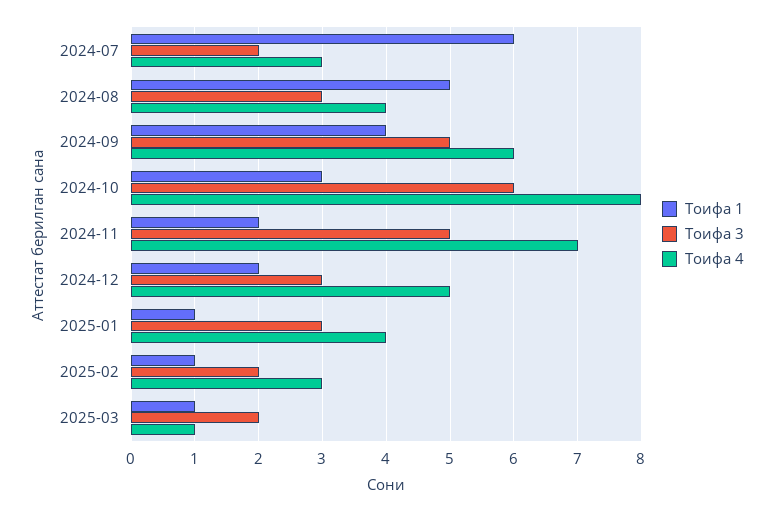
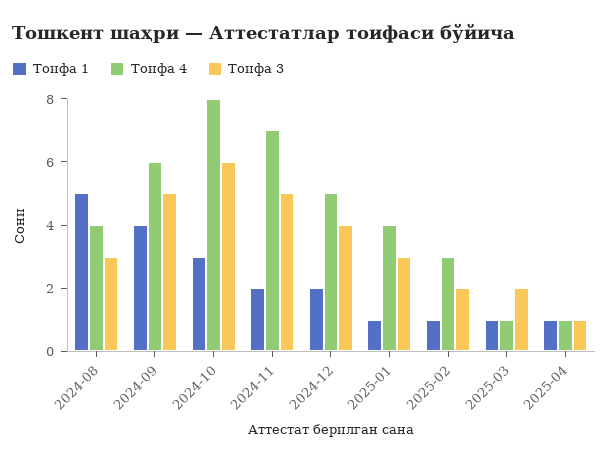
Тоифа 1, 2024-07: 6 -> none
Тоифа 3, 2024-07: 2 -> none
Тоифа 4, 2024-07: 3 -> none
Тоифа 3, 2024-12: 3 -> 4
Тоифа 1, 2025-04: none -> 1
Тоифа 4, 2025-04: none -> 1
Тоифа 3, 2025-04: none -> 1

